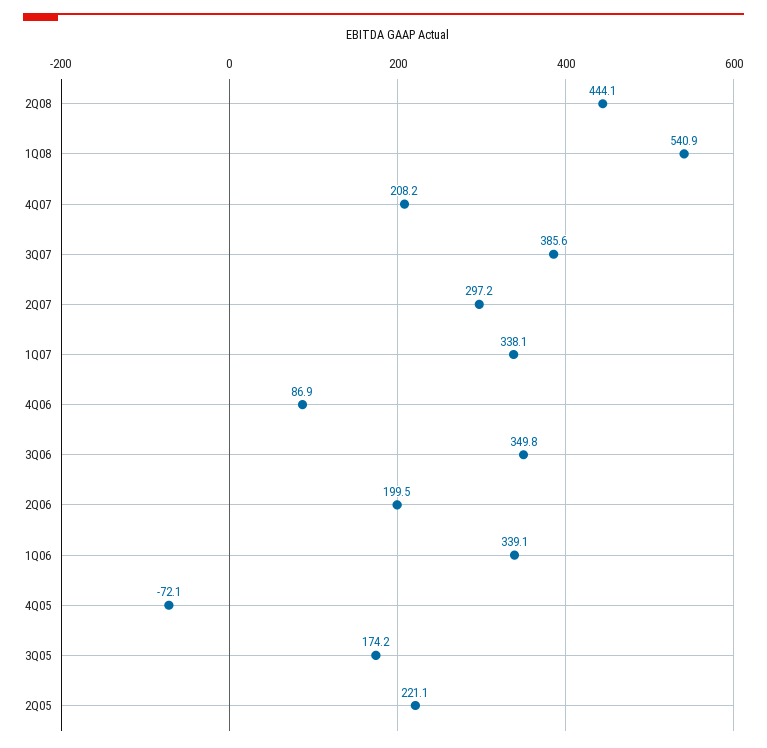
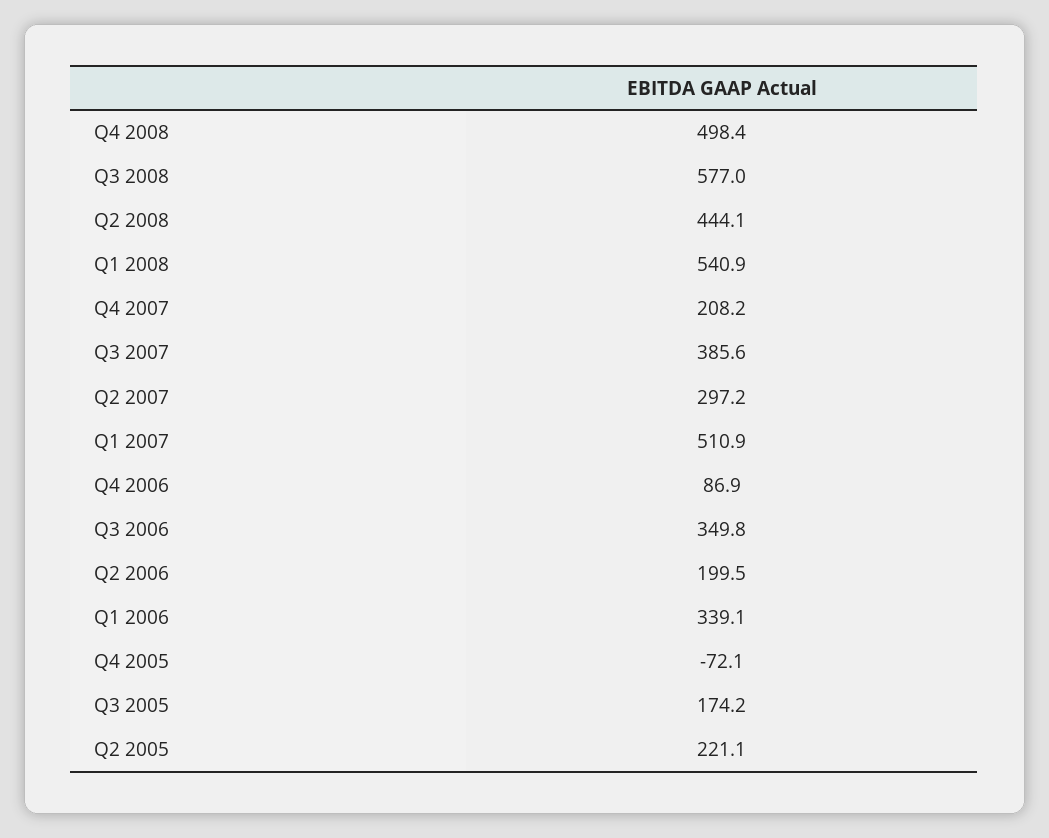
1Q07: 338.1 -> 510.9
Q4 2008: none -> 498.4
Q3 2008: none -> 577

